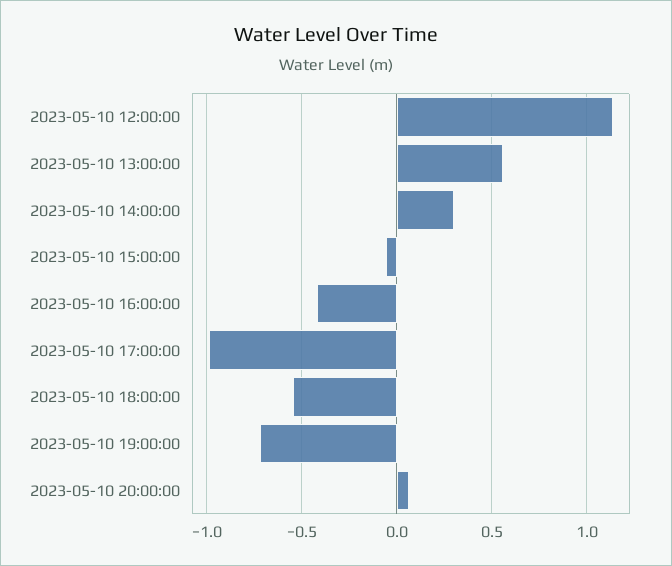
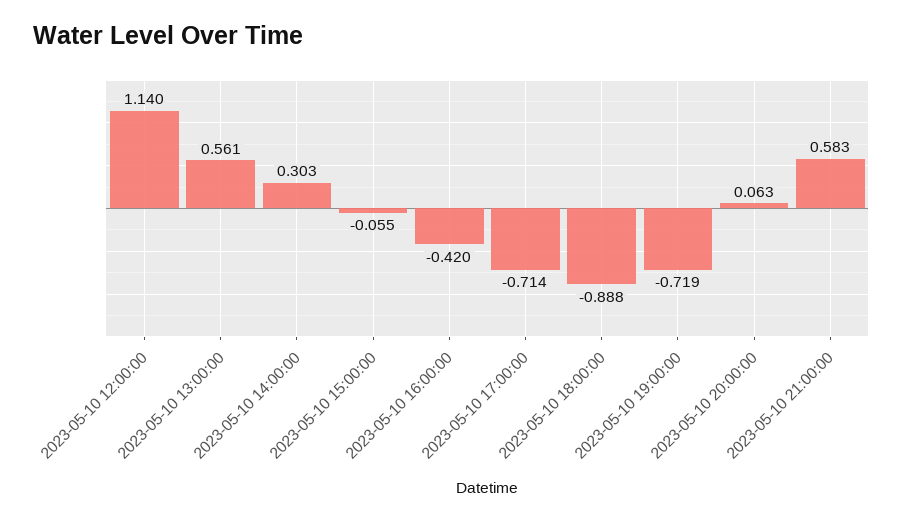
2023-05-10 17:00:00: -1 -> -0.714
2023-05-10 18:00:00: -0.55 -> -0.888
2023-05-10 21:00:00: none -> 0.583

